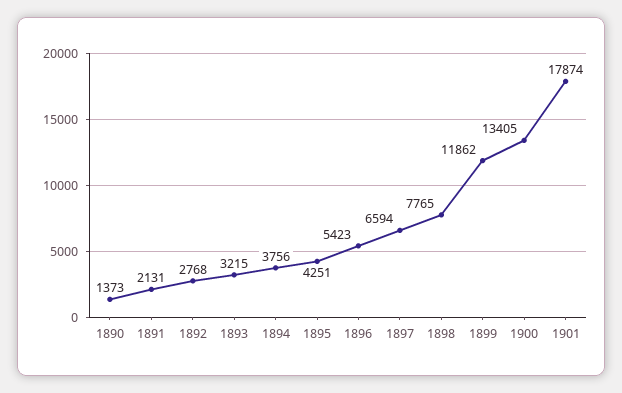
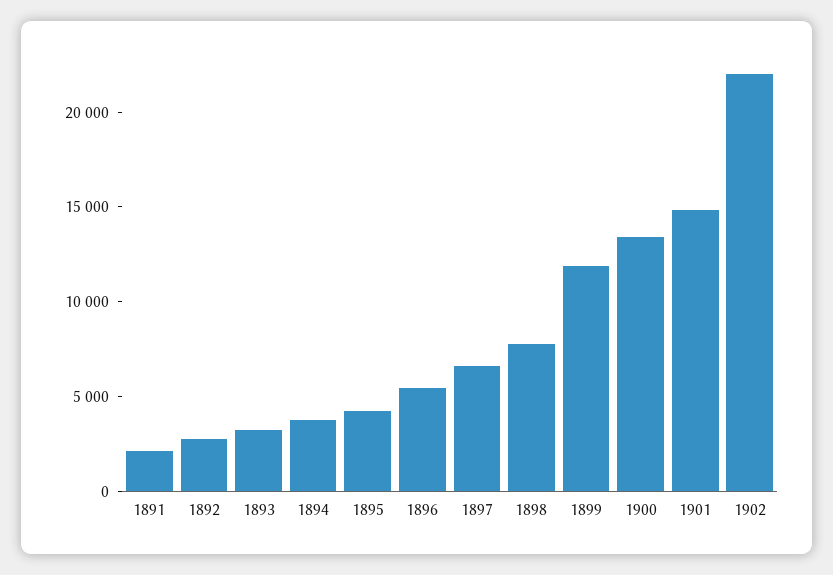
1890: 1373 -> none
1901: 17874 -> 15000
1902: none -> 22000

